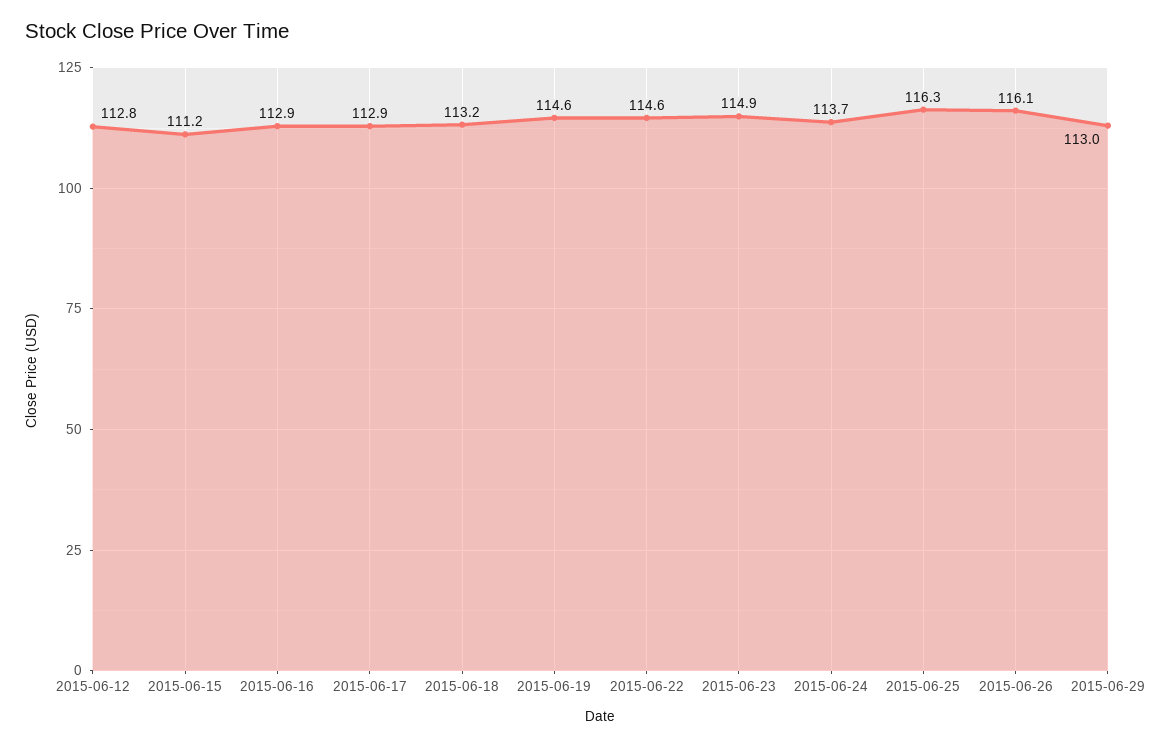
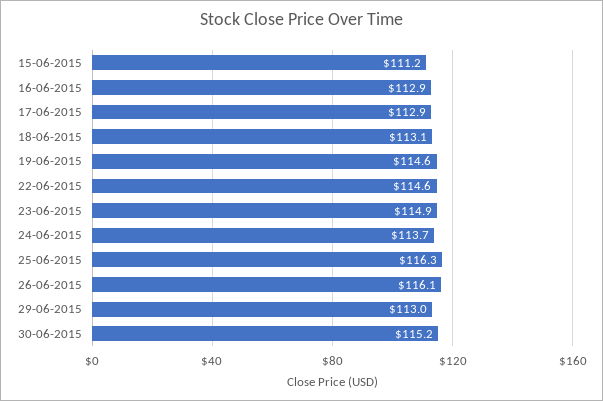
2015-06-12: 112.8 -> none
2015-06-18: 113.2 -> 113.1
30-06-2015: none -> 115.2

